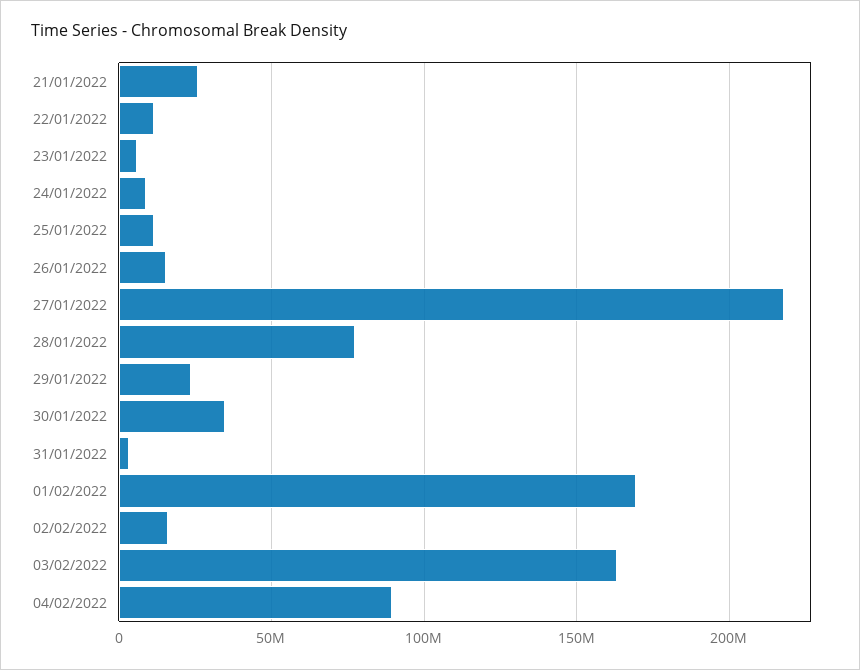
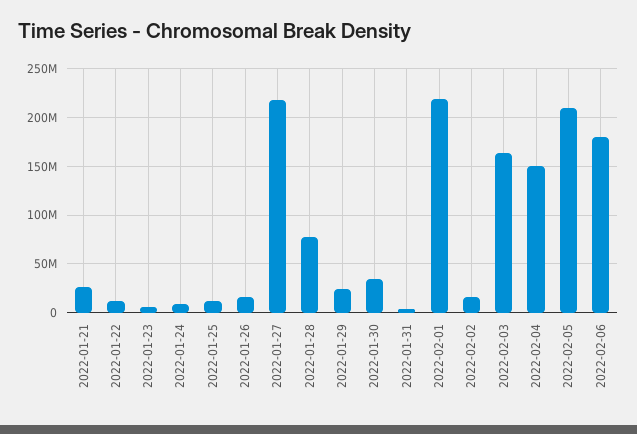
01/02/2022: 170000000 -> 220000000
04/02/2022: 90000000 -> 150000000
2022-02-05: none -> 210000000
2022-02-06: none -> 180000000

